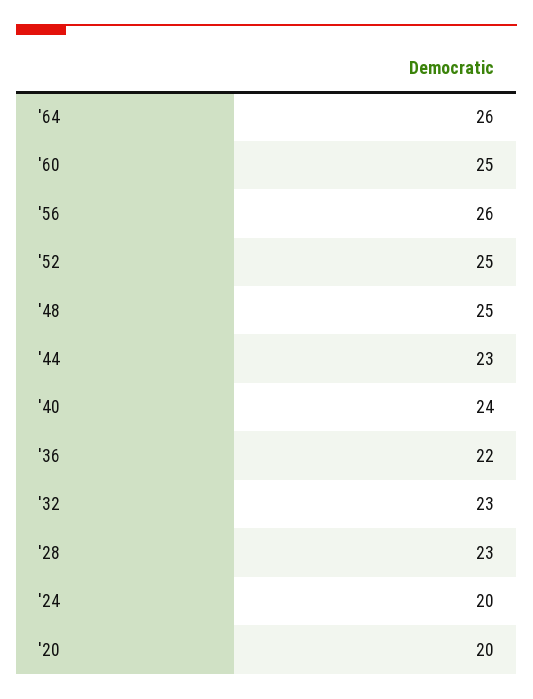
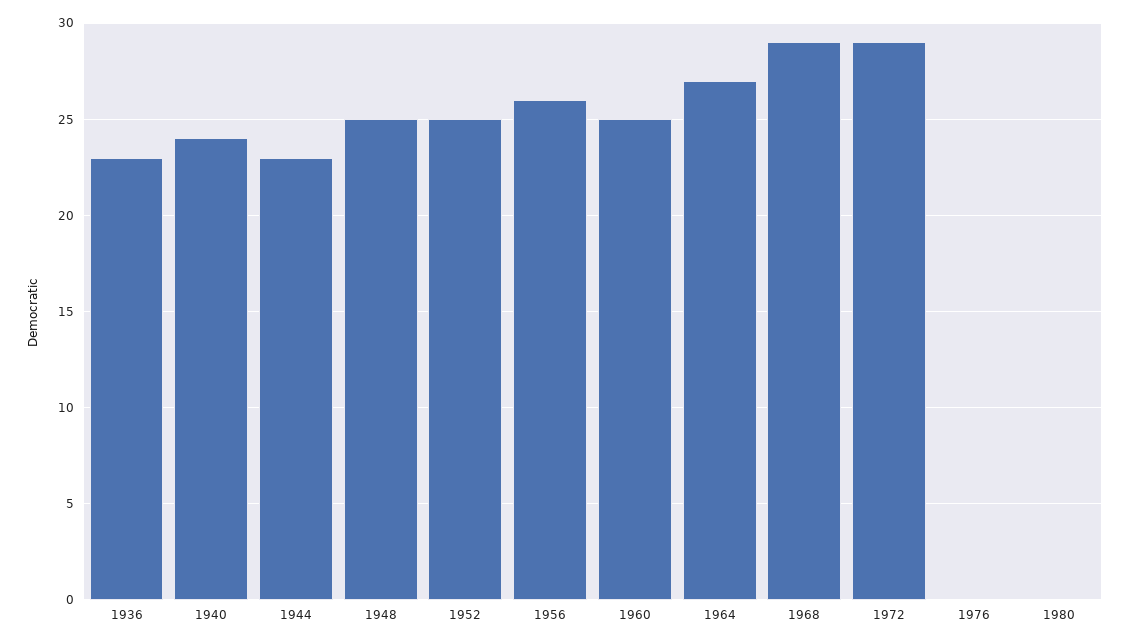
'64: 26 -> 27
'36: 22 -> 23
'32: 23 -> none
'28: 23 -> none
'24: 20 -> none
'20: 20 -> none
1968: none -> 29
1972: none -> 29
1976: none -> 0
1980: none -> 0

